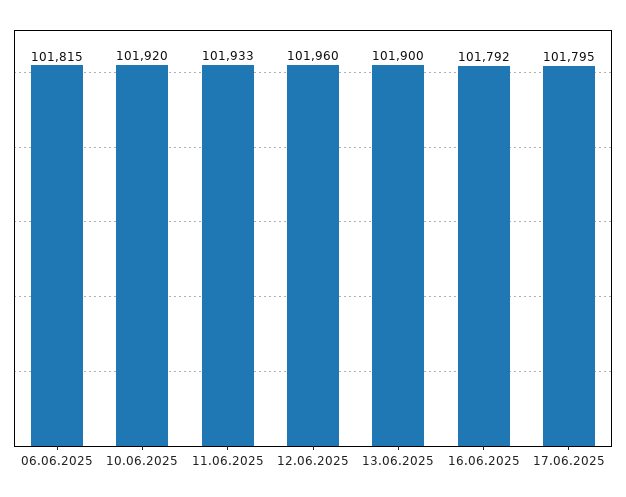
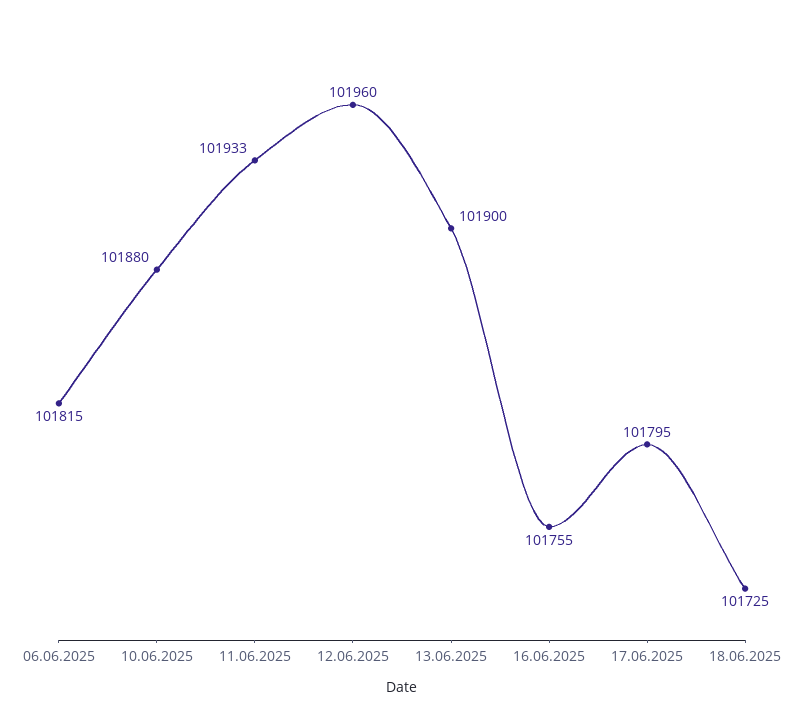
10.06.2025: 101920 -> 101880
16.06.2025: 101792 -> 101755
18.06.2025: none -> 101725

